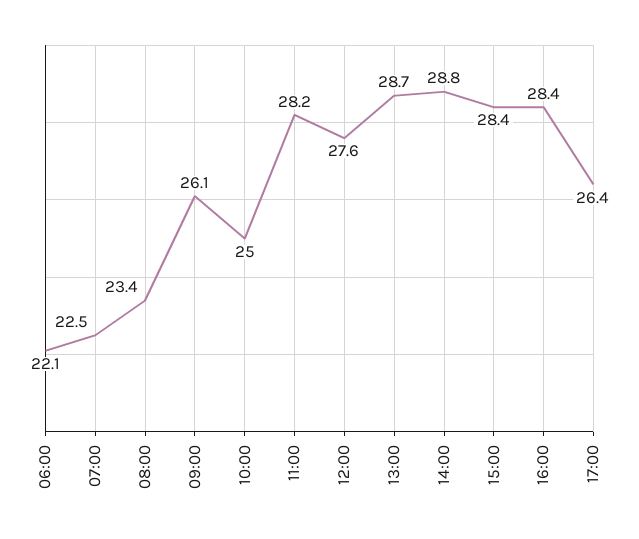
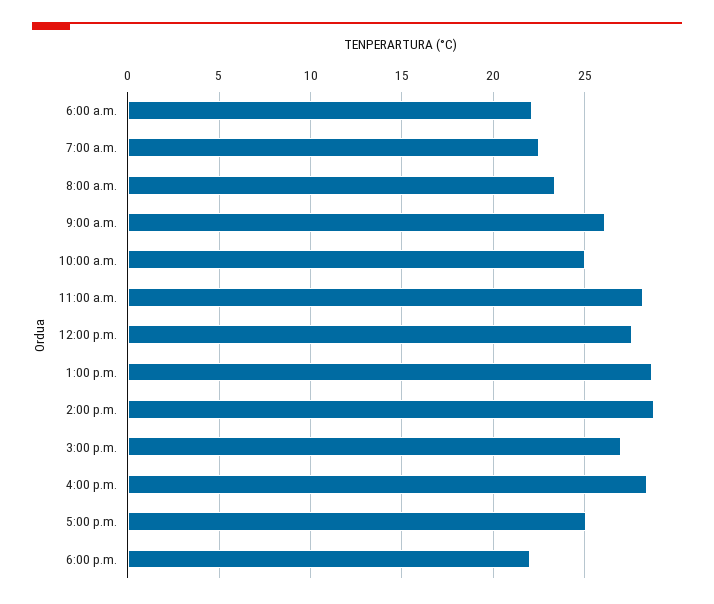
15:00: 28.4 -> 27
17:00: 26.4 -> 25
6:00 p.m.: none -> 22

